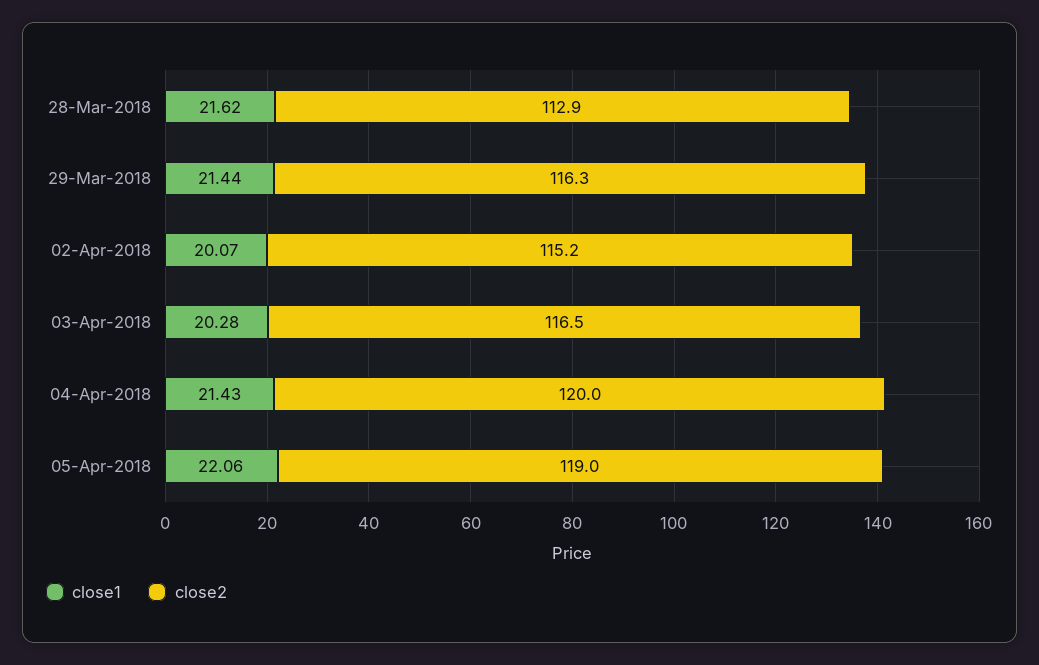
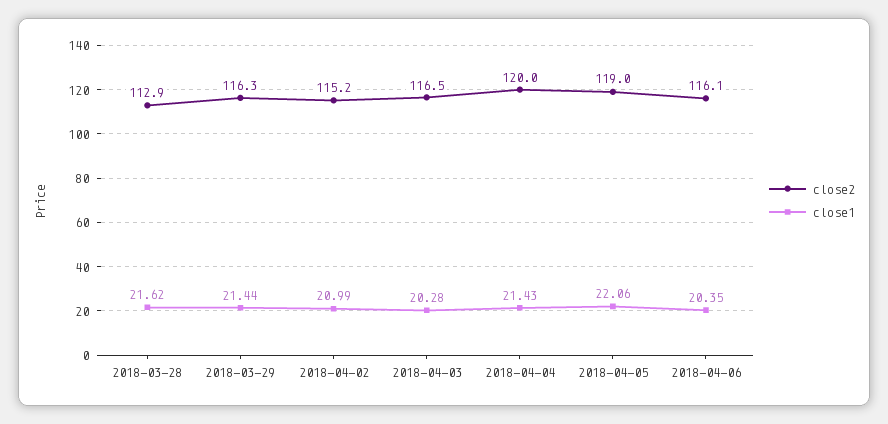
close1, 02-Apr-2018: 20.07 -> 20.99
close2, 2018-04-06: none -> 116.1
close1, 2018-04-06: none -> 20.35

